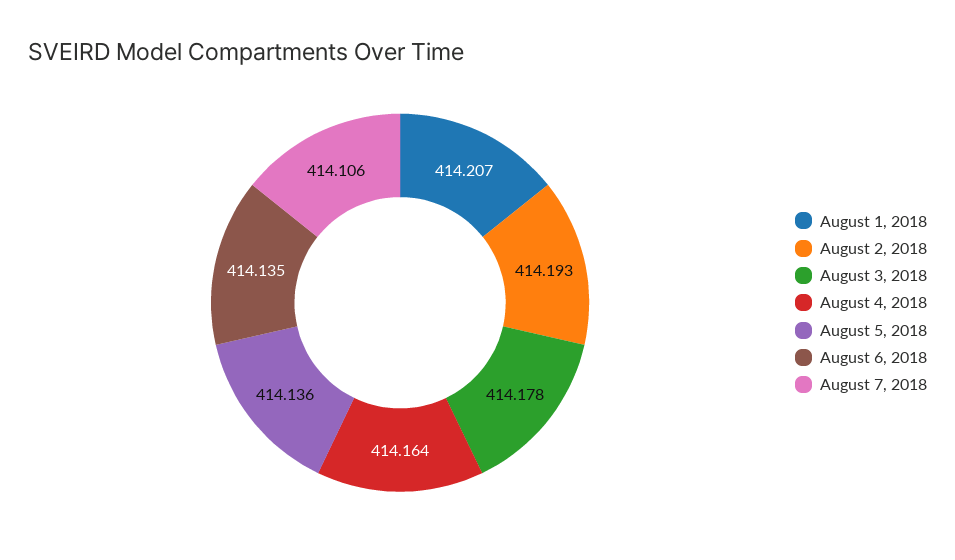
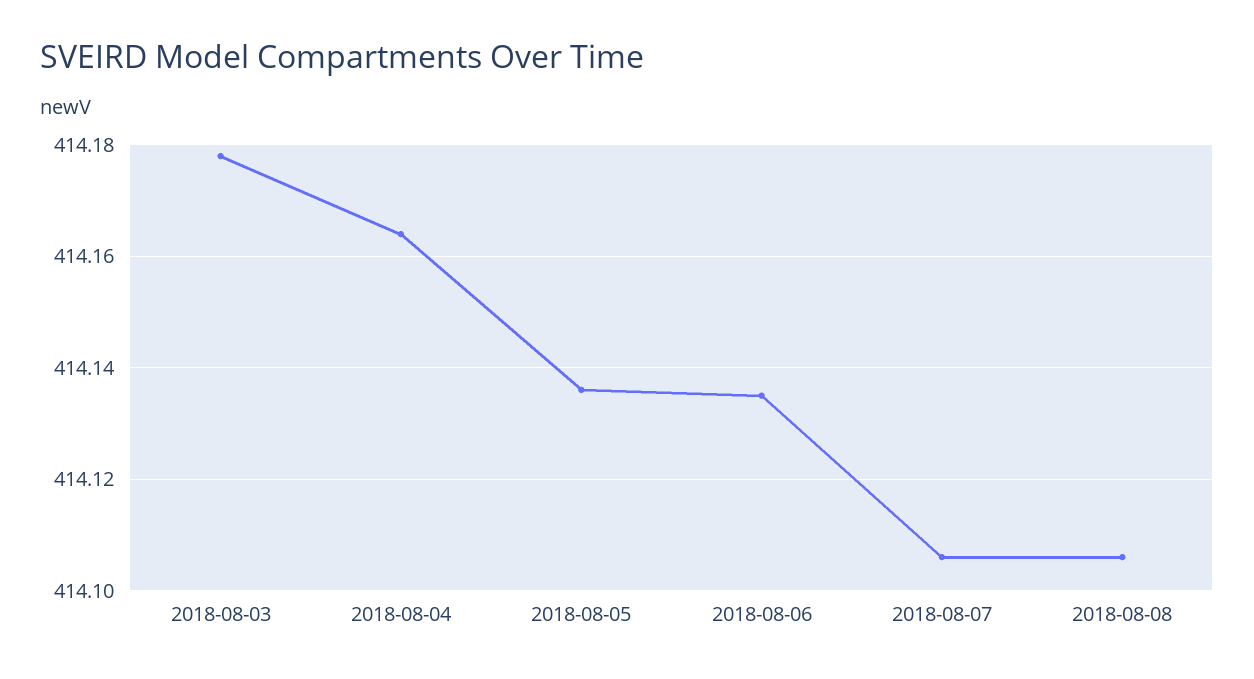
August 1, 2018: 414.207 -> none
August 2, 2018: 414.193 -> none
2018-08-08: none -> 414.105

